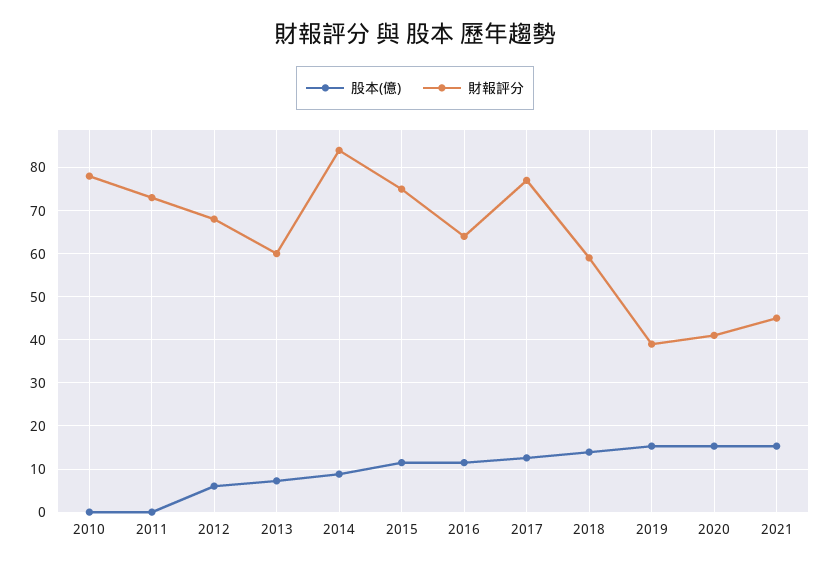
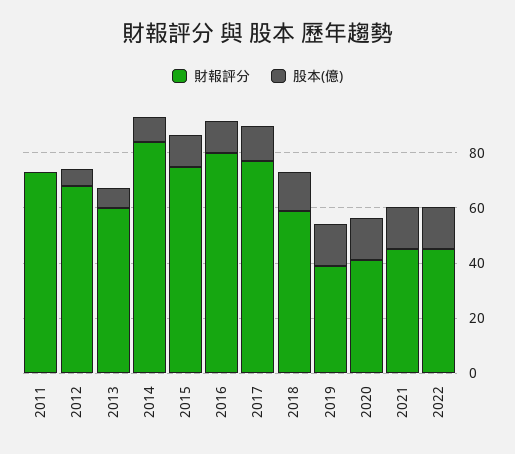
股本(億), 2010: 0 -> none
財報評分, 2010: 78 -> none
財報評分, 2016: 64 -> 80
財報評分, 2022: none -> 45
股本(億), 2022: none -> 15

